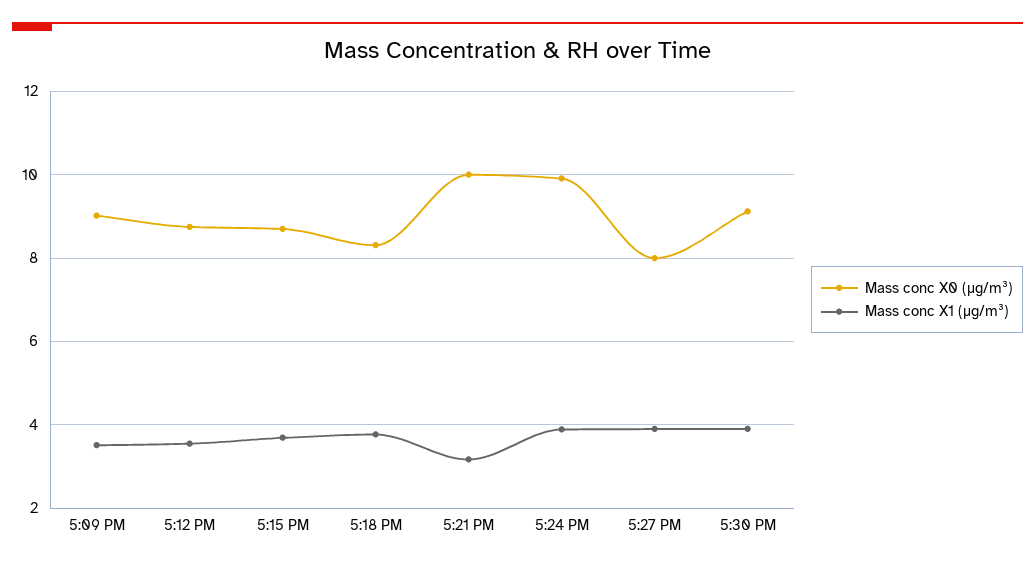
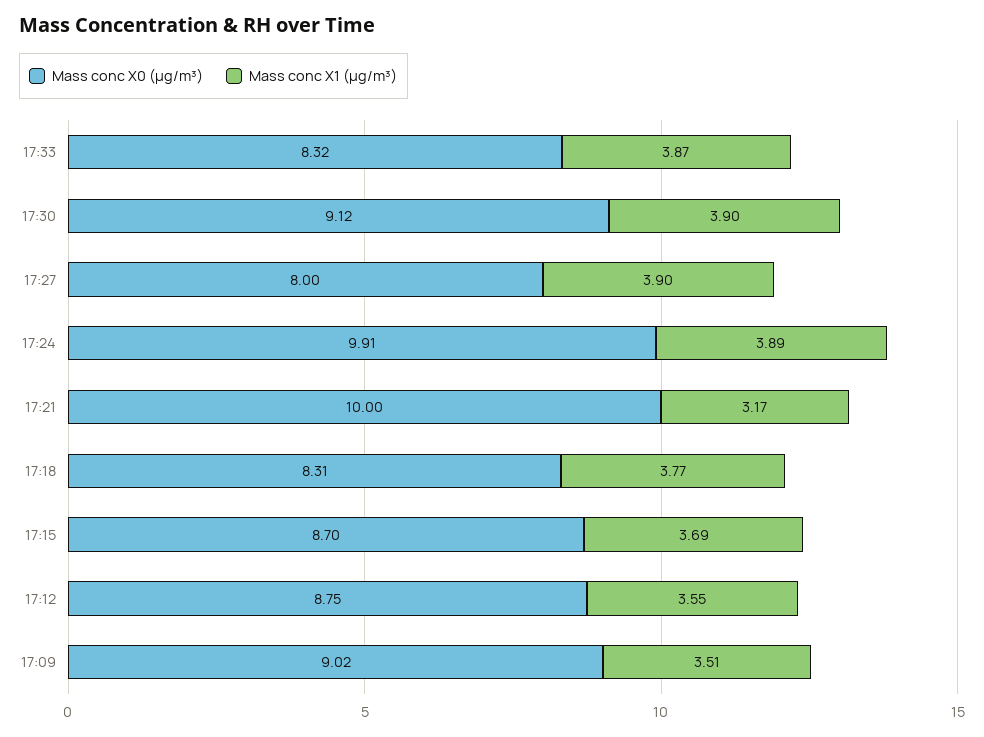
Mass conc X0 (μg/m³), 17:33: none -> 8.32
Mass conc X1 (μg/m³), 17:33: none -> 3.87

